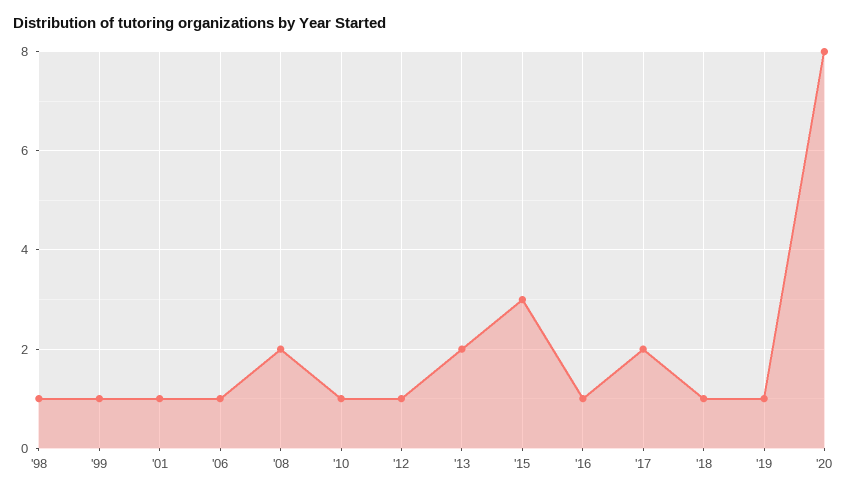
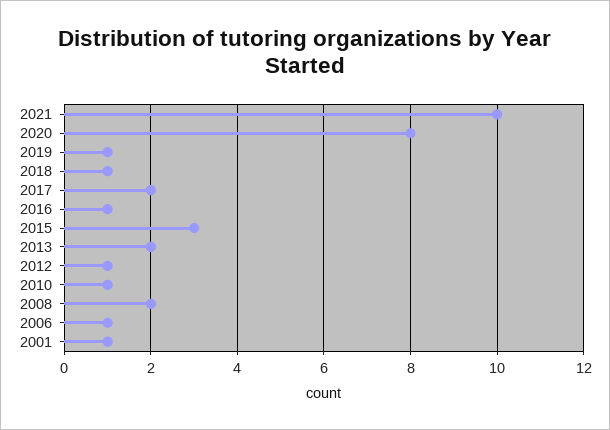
'98: 1 -> none
'99: 1 -> none
2021: none -> 10

